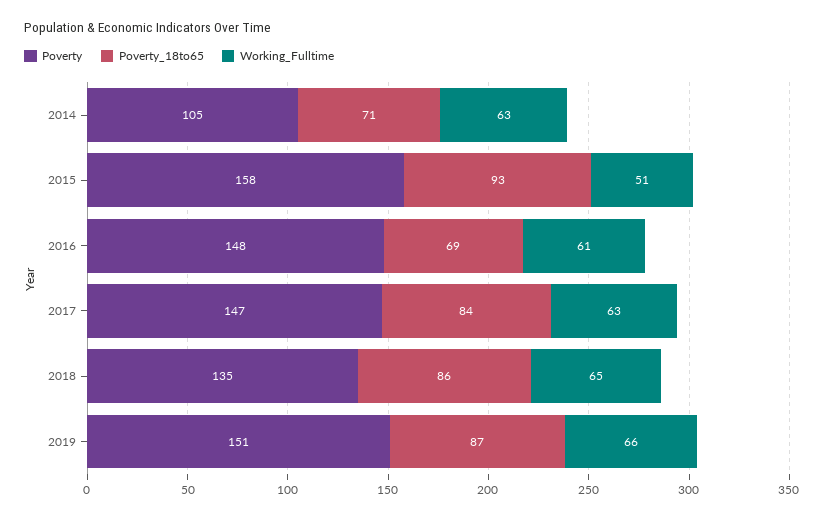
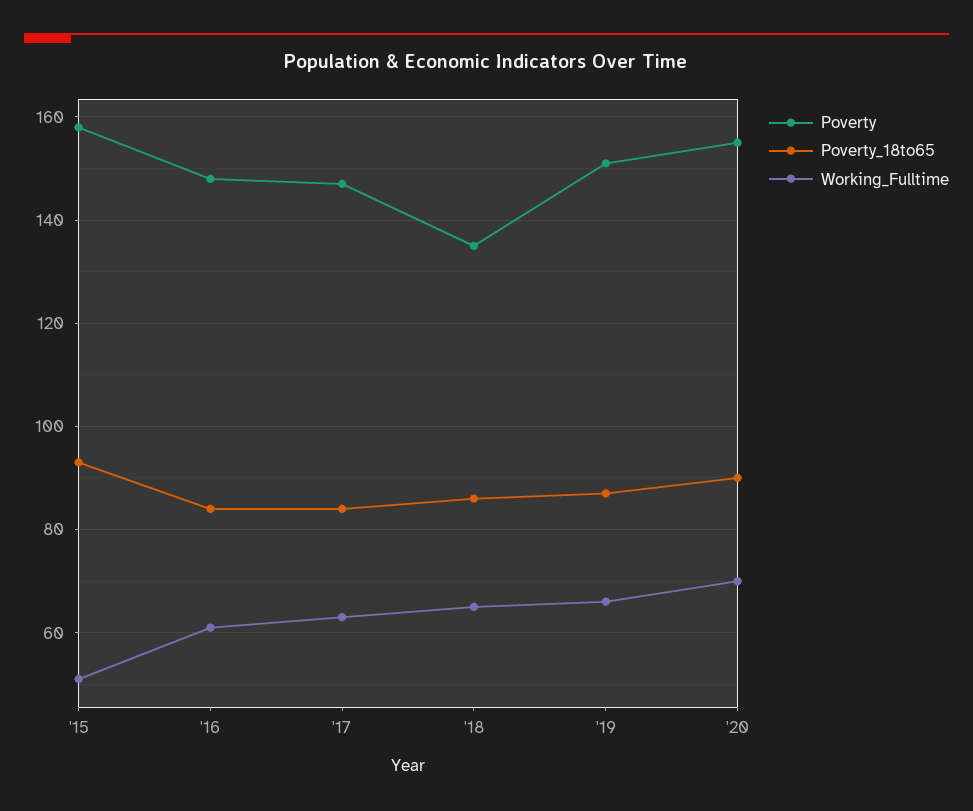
Poverty, 2014: 105 -> none
Poverty_18to65, 2014: 71 -> none
Working_Fulltime, 2014: 63 -> none
Poverty_18to65, 2016: 69 -> 85
Poverty, '20: none -> 155
Poverty_18to65, '20: none -> 90
Working_Fulltime, '20: none -> 70

